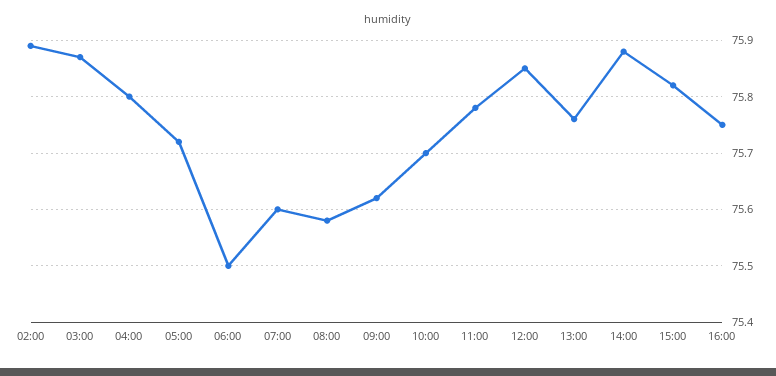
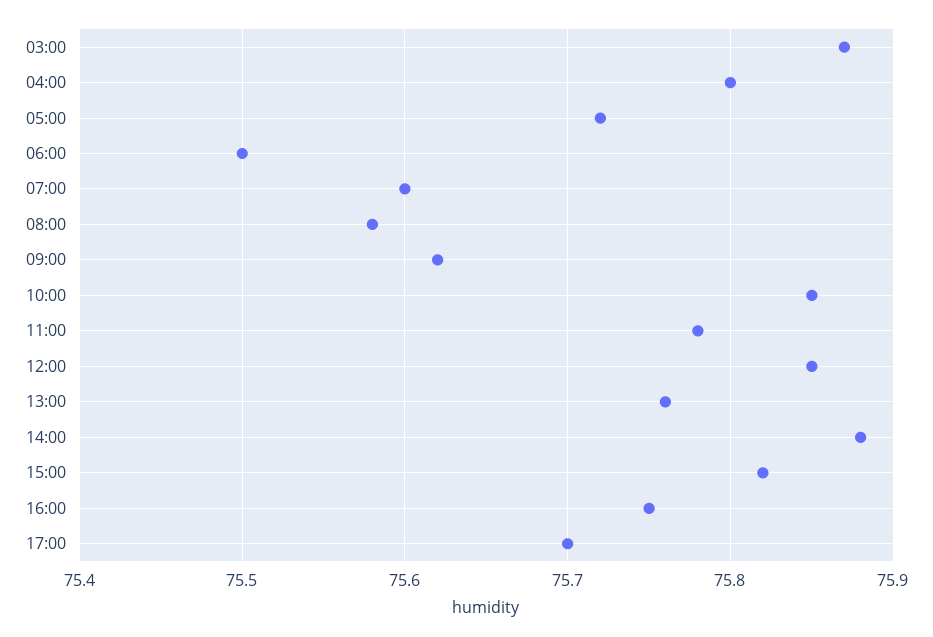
02:00: 75.9 -> none
10:00: 75.7 -> 75.85
17:00: none -> 75.7

